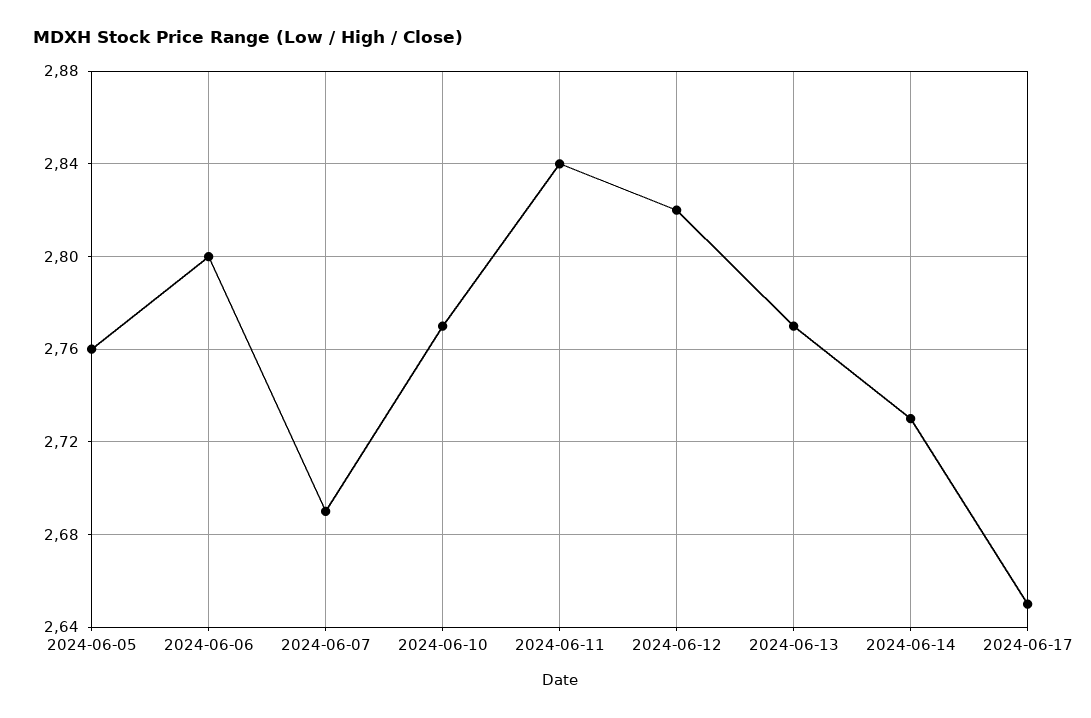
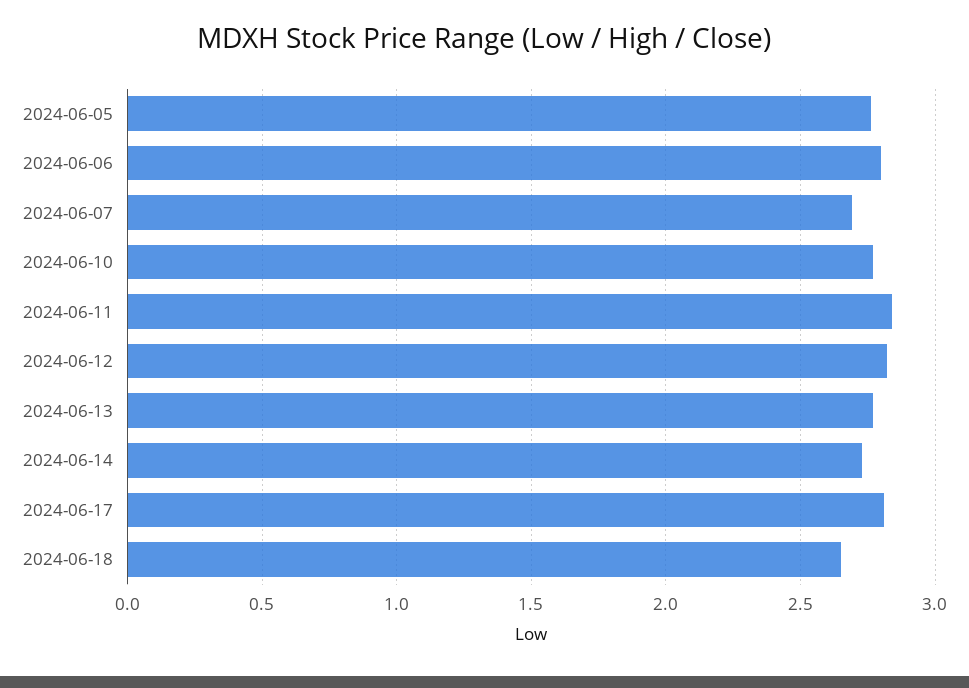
2024-06-17: 2.65 -> 2.8
2024-06-18: none -> 2.65

